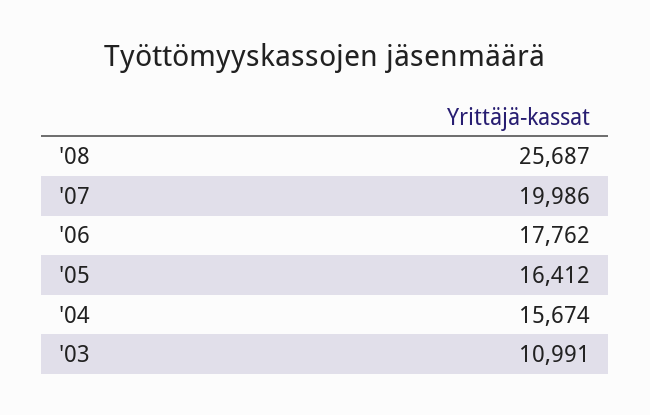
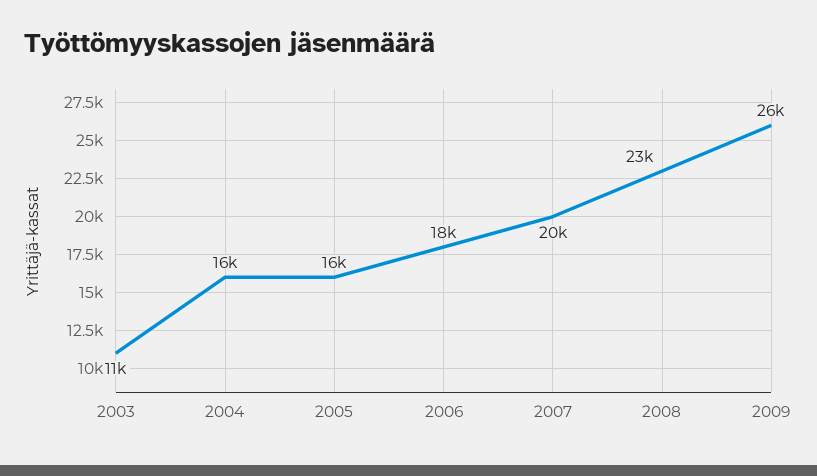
'08: 25687 -> 23000
2009: none -> 26000

